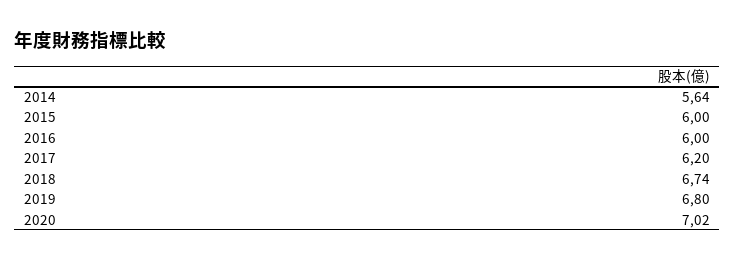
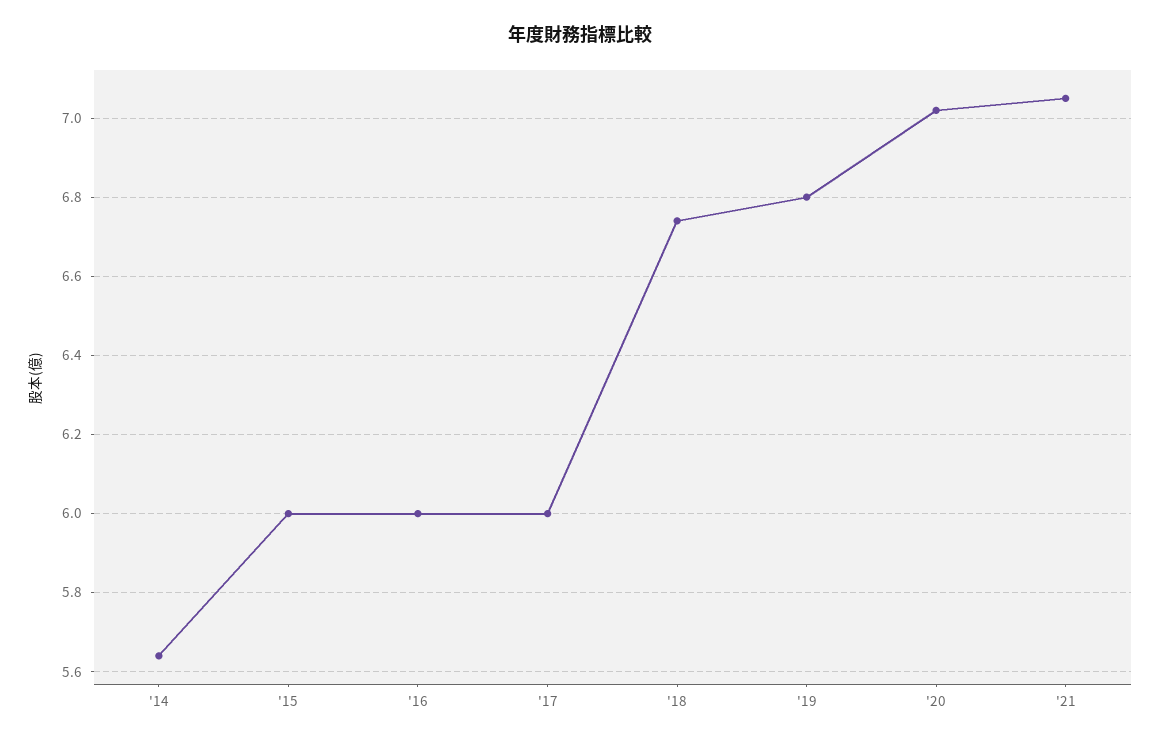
2017: 6.2 -> 6
'21: none -> 7.05

